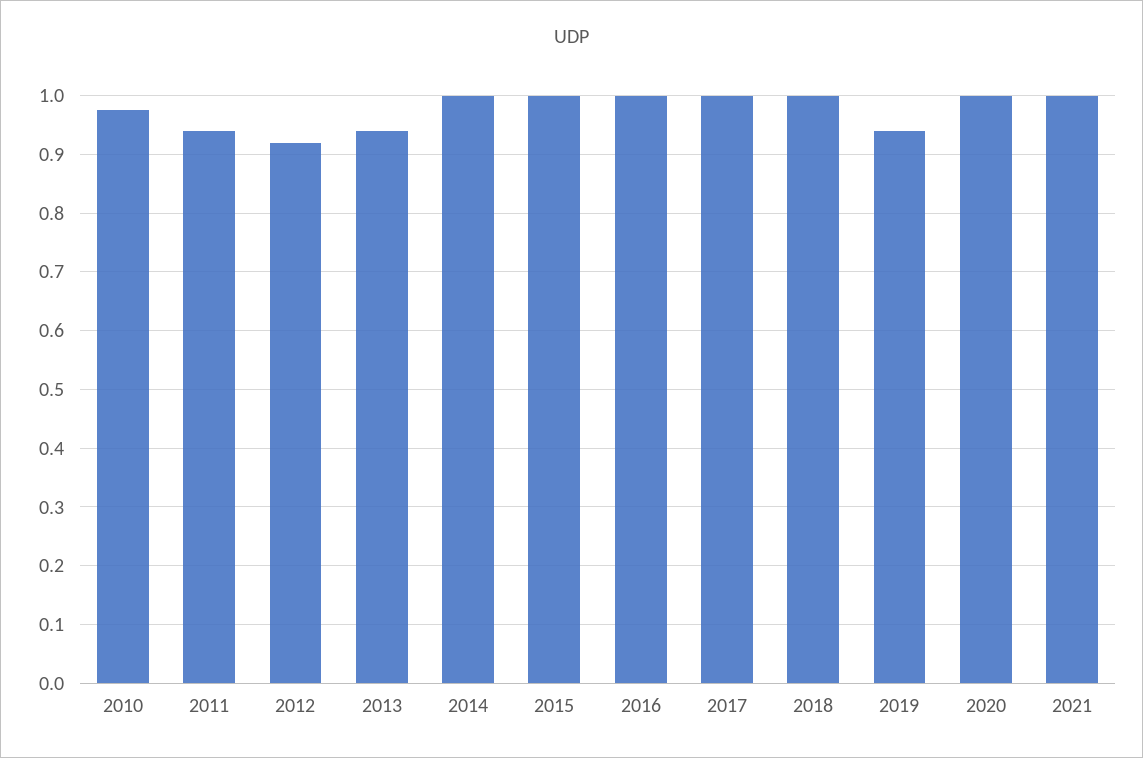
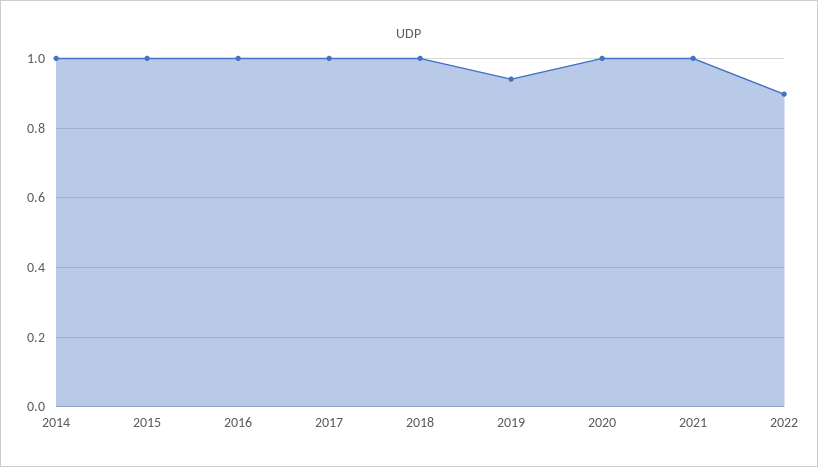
2010: 0.98 -> none
2011: 0.94 -> none
2012: 0.92 -> none
2013: 0.94 -> none
2022: none -> 0.9

